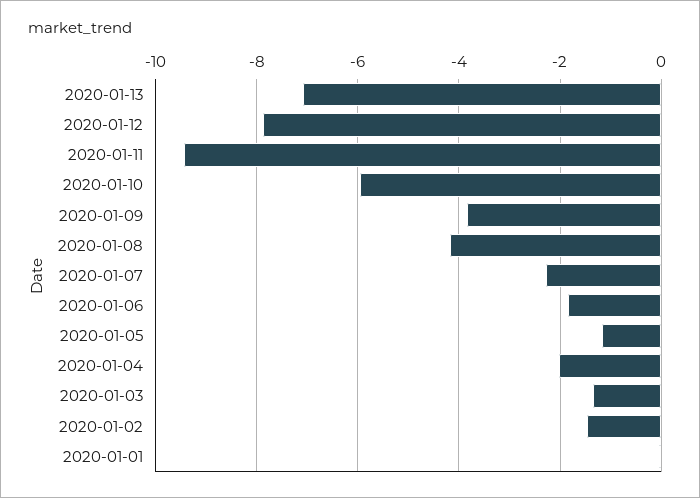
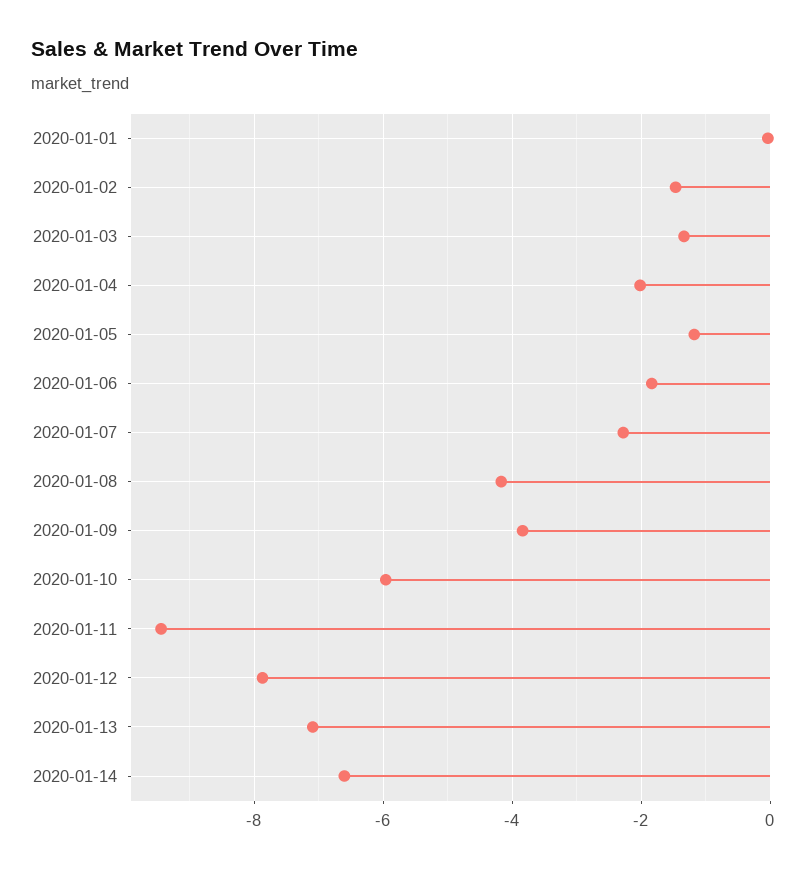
2020-01-14: none -> -6.6

